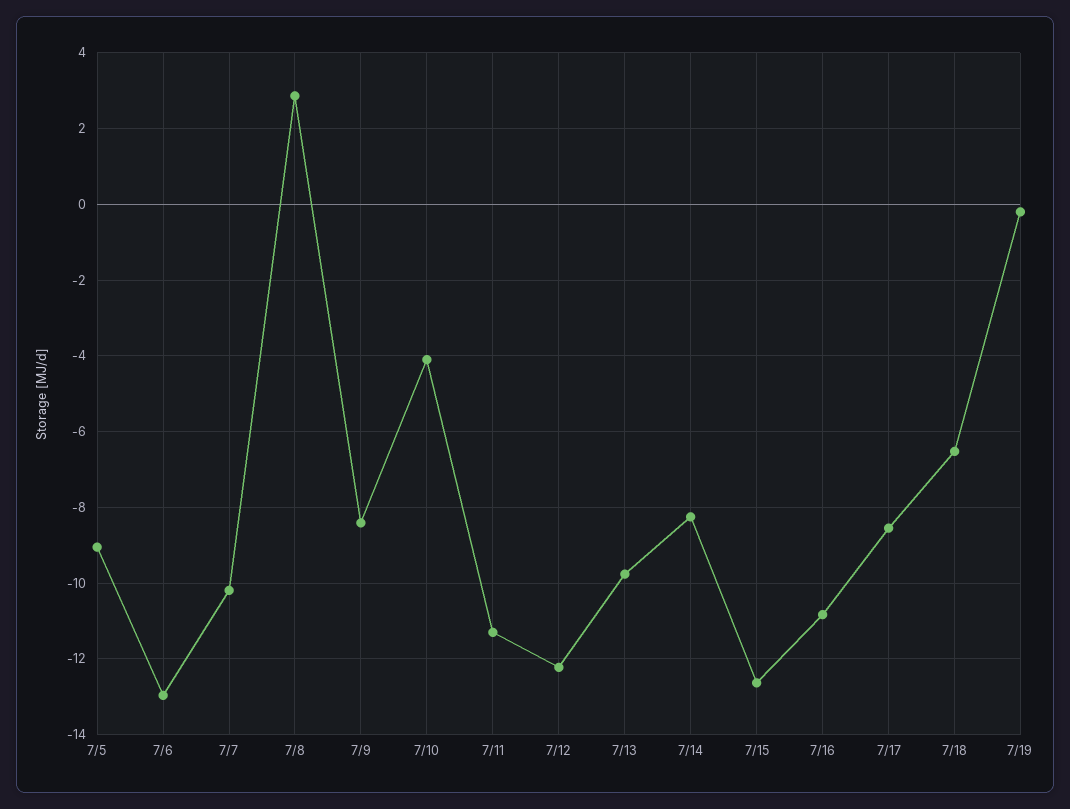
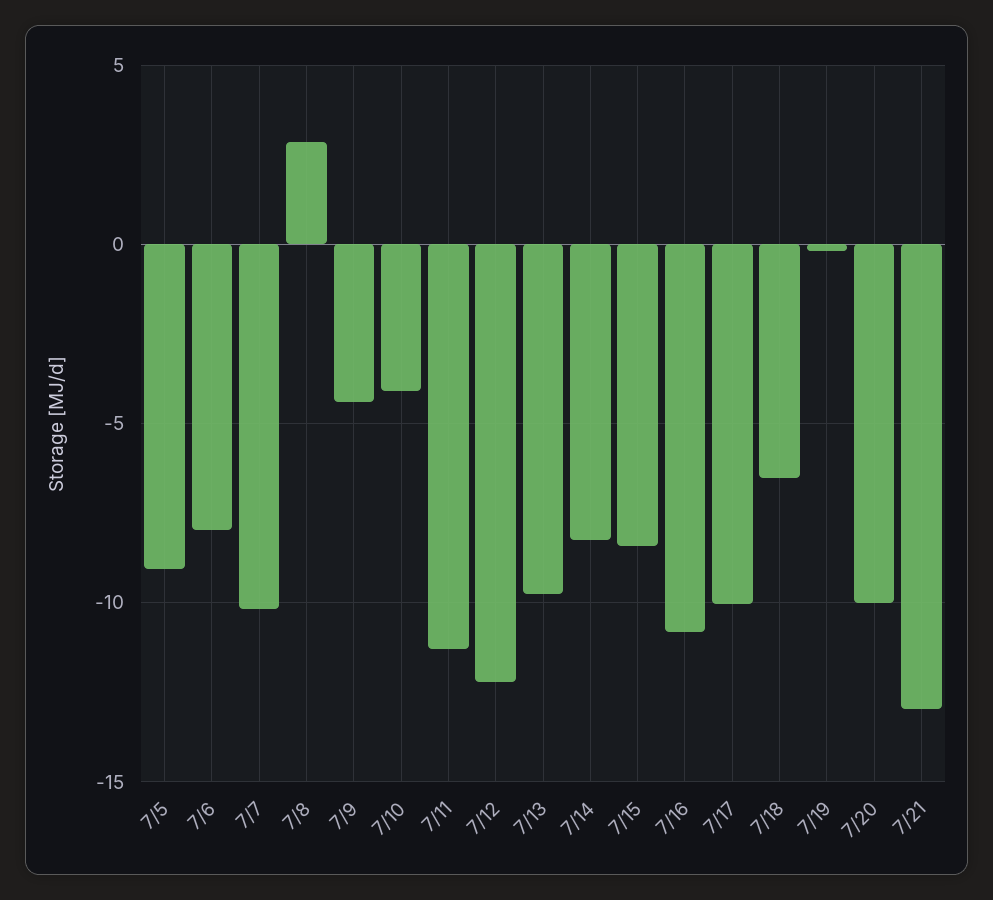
7/6: -13 -> -8
7/9: -8.4 -> -4.5
7/15: -12.6 -> -8.5
7/17: -8.6 -> -10
7/20: none -> -10
7/21: none -> -13

